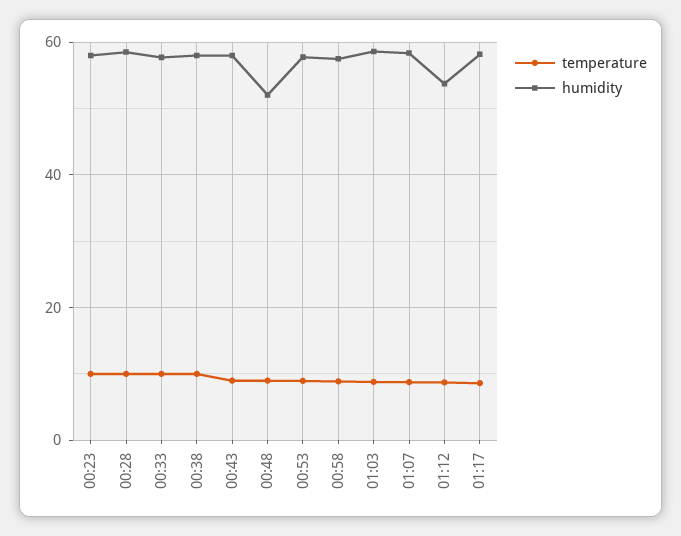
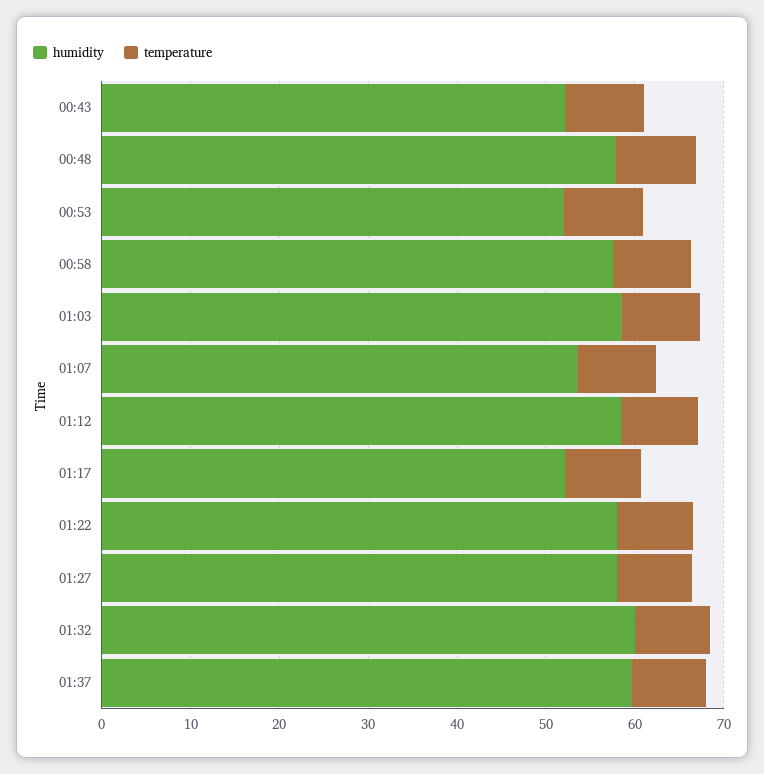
temperature, 00:23: 10 -> none
humidity, 00:23: 58 -> none
temperature, 00:28: 10 -> none
humidity, 00:28: 58 -> none
temperature, 00:33: 10 -> none
humidity, 00:33: 58 -> none
temperature, 00:38: 10 -> none
humidity, 00:38: 58 -> none
humidity, 00:43: 58 -> 52
humidity, 00:48: 52 -> 58
humidity, 00:53: 58 -> 52
humidity, 01:07: 58 -> 54
humidity, 01:12: 54 -> 58
humidity, 01:17: 58 -> 52
humidity, 01:22: none -> 58
temperature, 01:22: none -> 8
humidity, 01:27: none -> 58
temperature, 01:27: none -> 8
humidity, 01:32: none -> 60
temperature, 01:32: none -> 8
humidity, 01:37: none -> 60
temperature, 01:37: none -> 8

